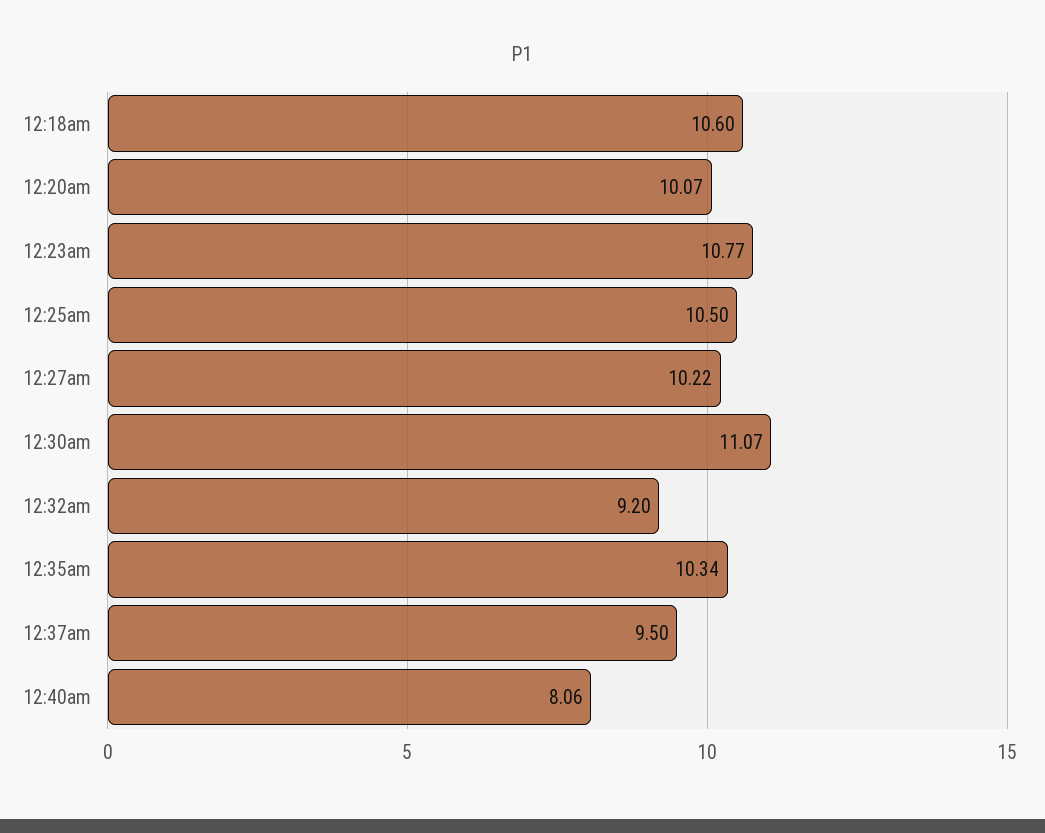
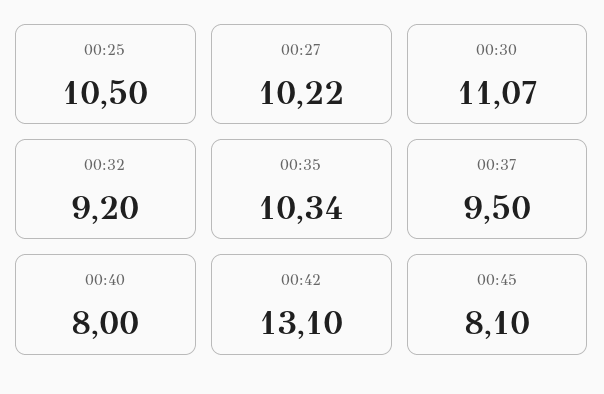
12:18am: 10.6 -> none
12:20am: 10.07 -> none
12:23am: 10.77 -> none
12:40am: 8.06 -> 8
00:42: none -> 13.1
00:45: none -> 8.1

